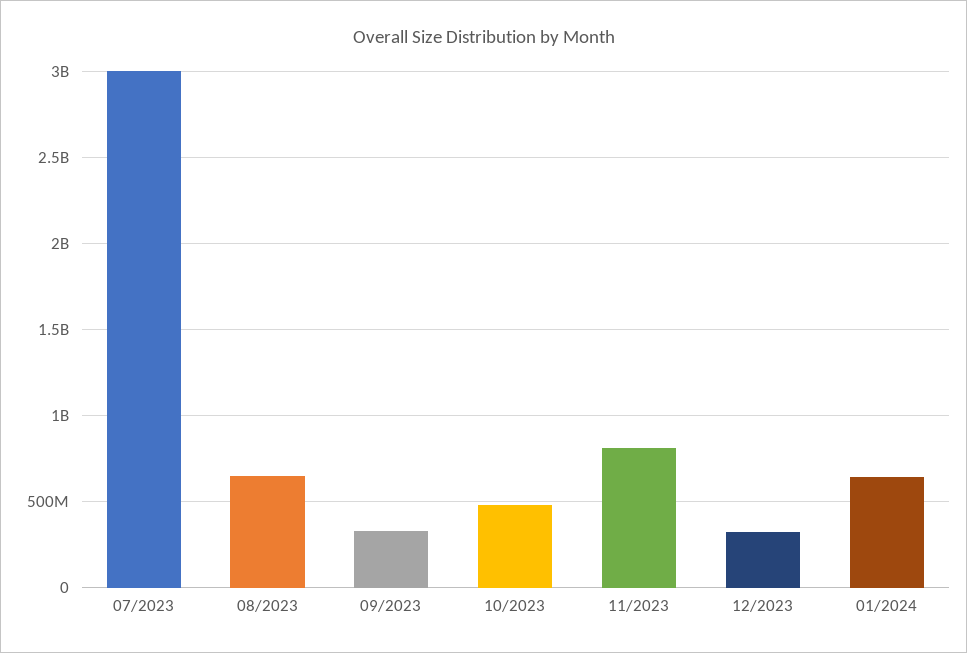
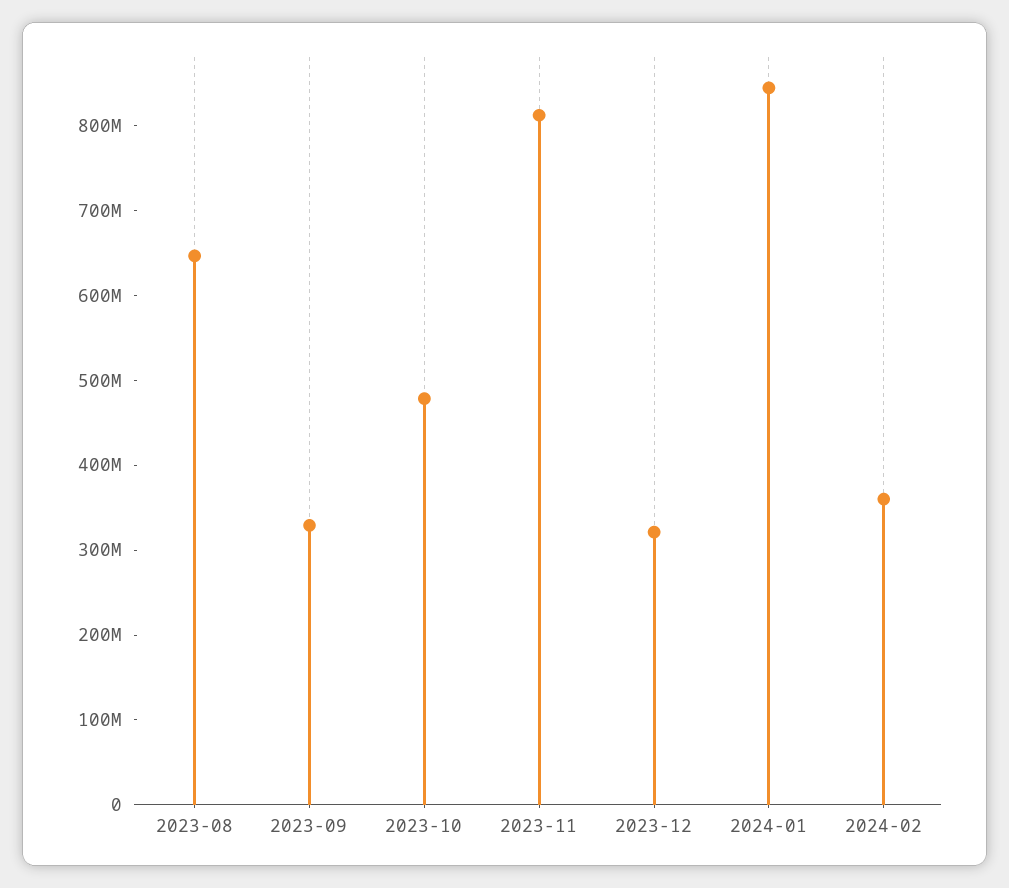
07/2023: 3000000000 -> none
01/2024: 650000000 -> 840000000
2024-02: none -> 360000000

